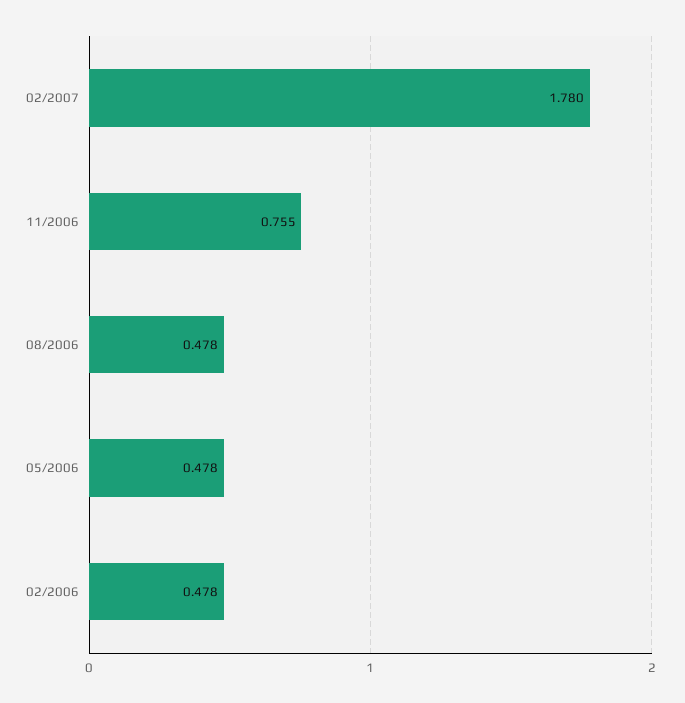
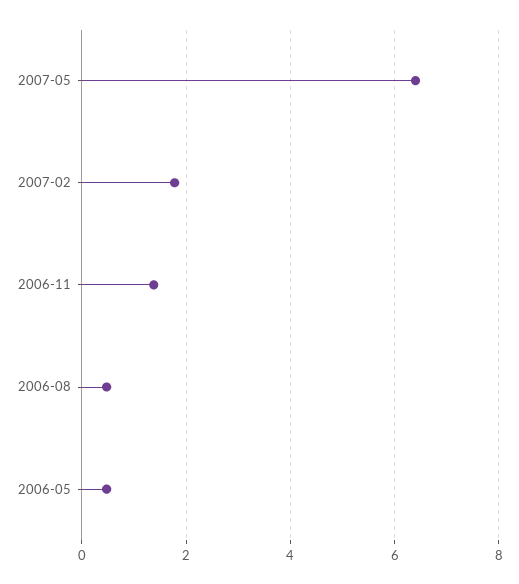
11/2006: 0.755 -> 1.4
02/2006: 0.478 -> none
2007-05: none -> 6.4

